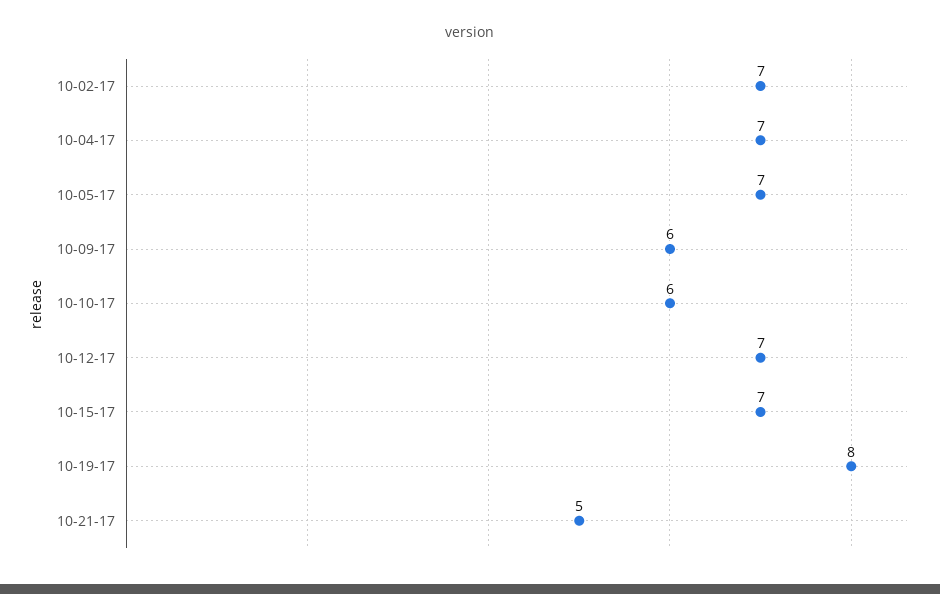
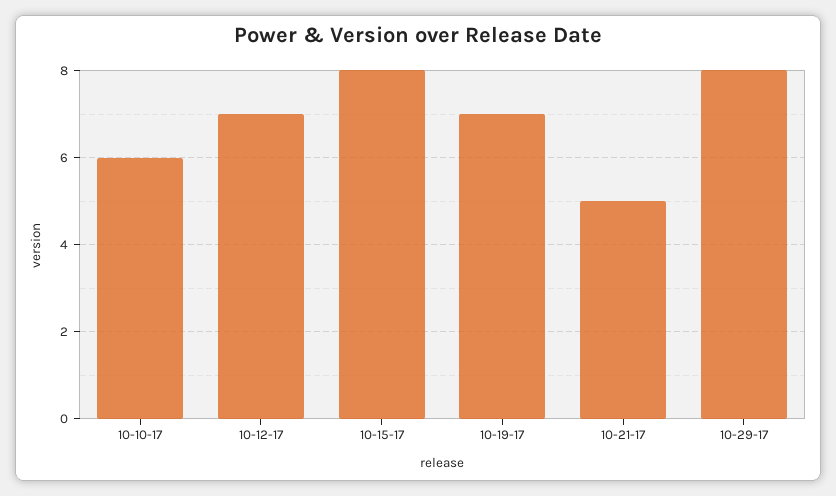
10-02-17: 7 -> none
10-04-17: 7 -> none
10-05-17: 7 -> none
10-09-17: 6 -> none
10-15-17: 7 -> 8
10-19-17: 8 -> 7
10-29-17: none -> 8

